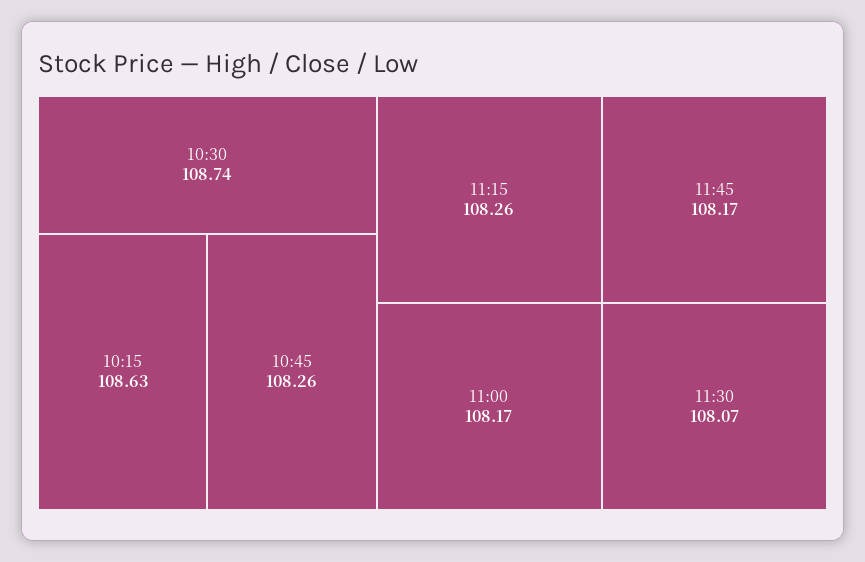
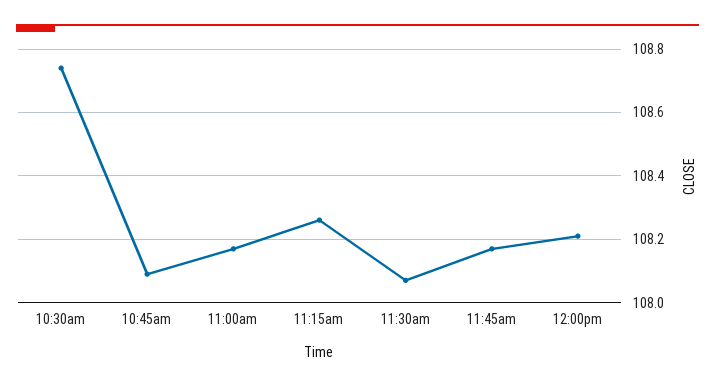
10:15: 108.63 -> none
10:45: 108.26 -> 108.1
12:00pm: none -> 108.2

